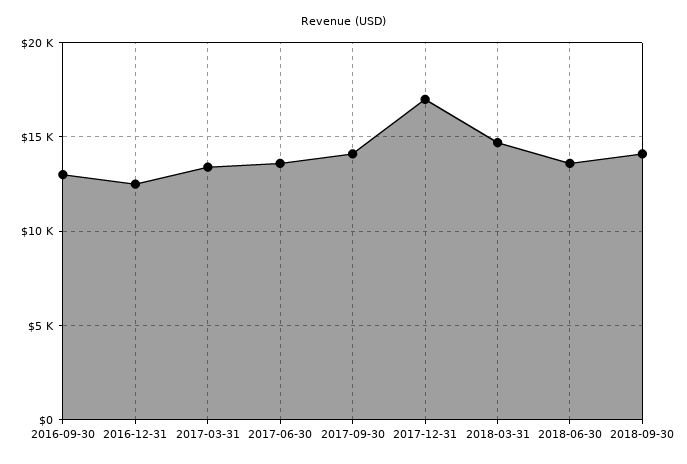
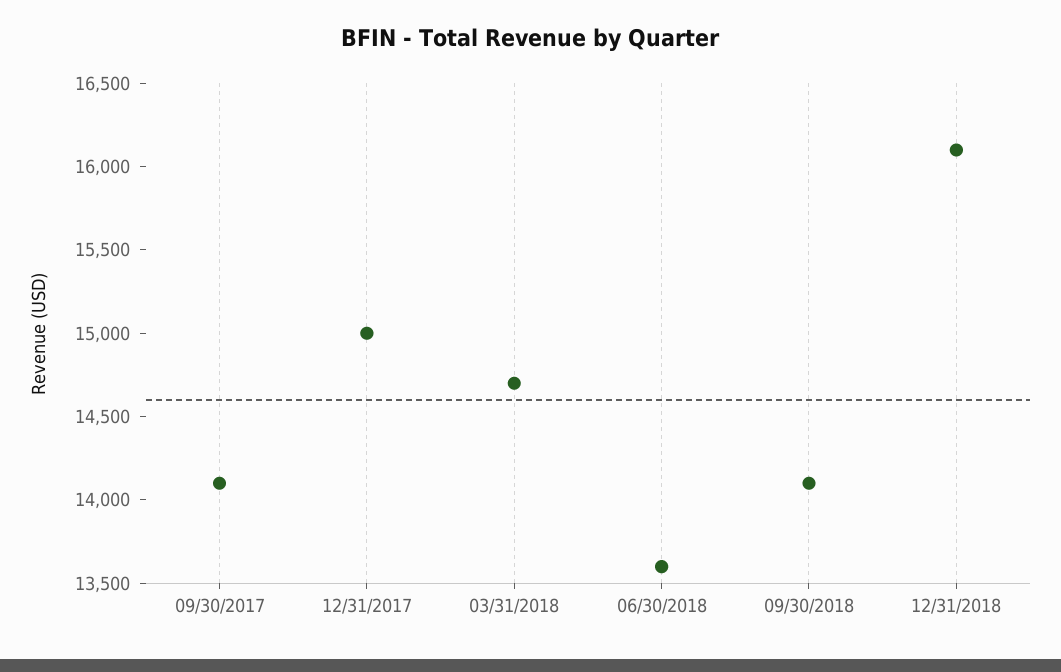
2016-09-30: 13000 -> none
2016-12-31: 12500 -> none
2017-03-31: 13500 -> none
2017-06-30: 13500 -> none
2017-12-31: 17000 -> 15000
12/31/2018: none -> 16100

